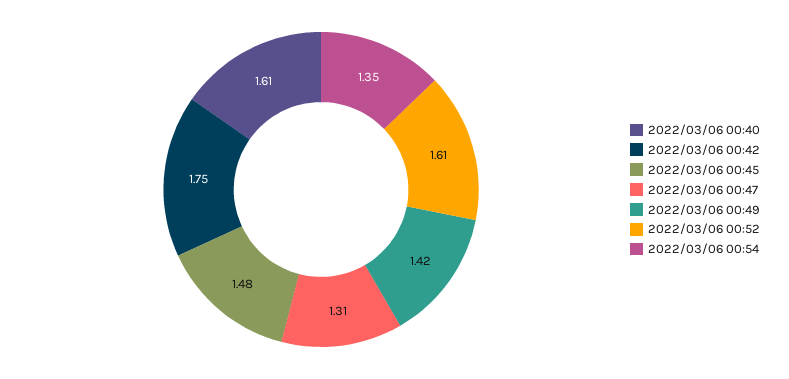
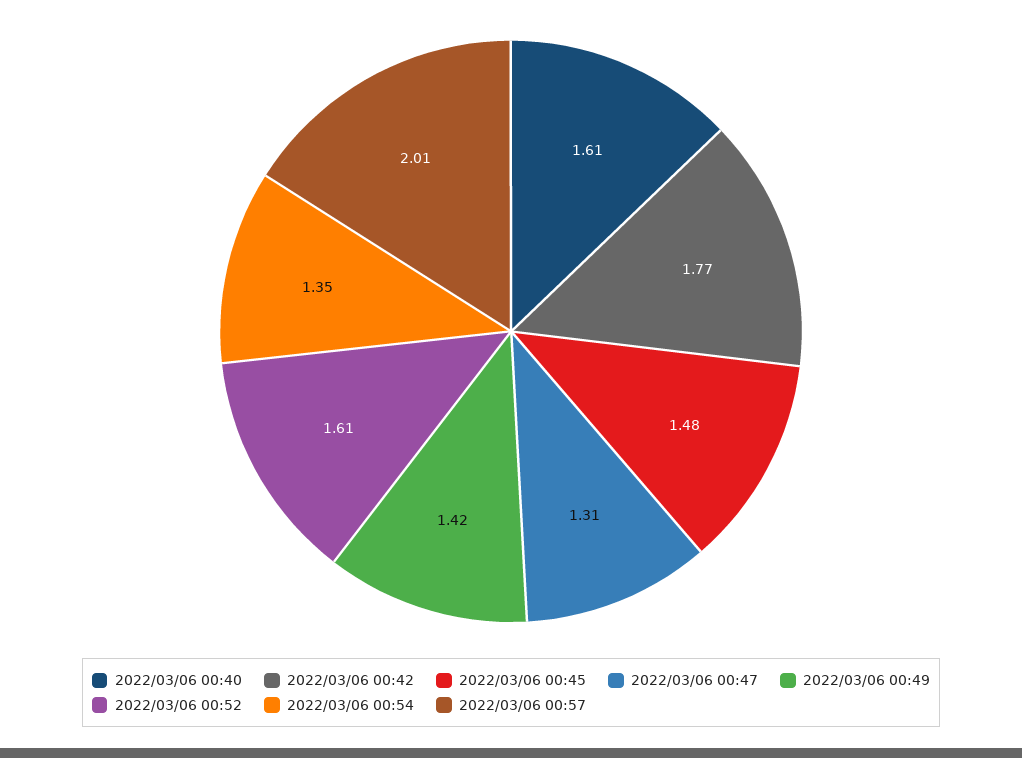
2022/03/06 00:42: 1.75 -> 1.77
2022/03/06 00:57: none -> 2.01

